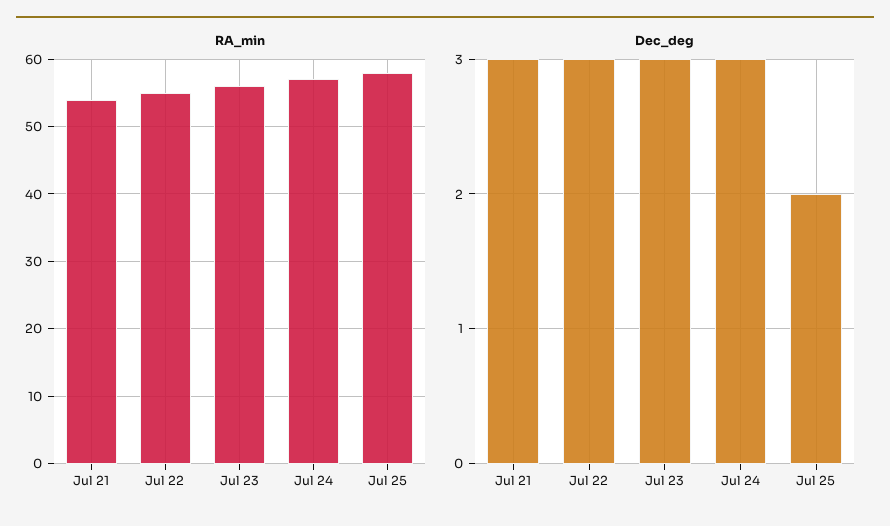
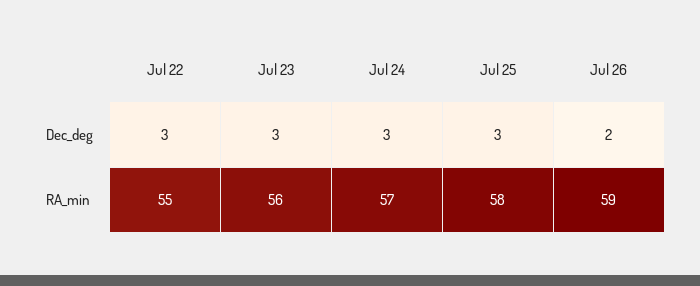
RA_min, Jul 21: 54 -> none
Dec_deg, Jul 21: 3 -> none
Dec_deg, Jul 25: 2 -> 3
Dec_deg, Jul 26: none -> 2
RA_min, Jul 26: none -> 59

